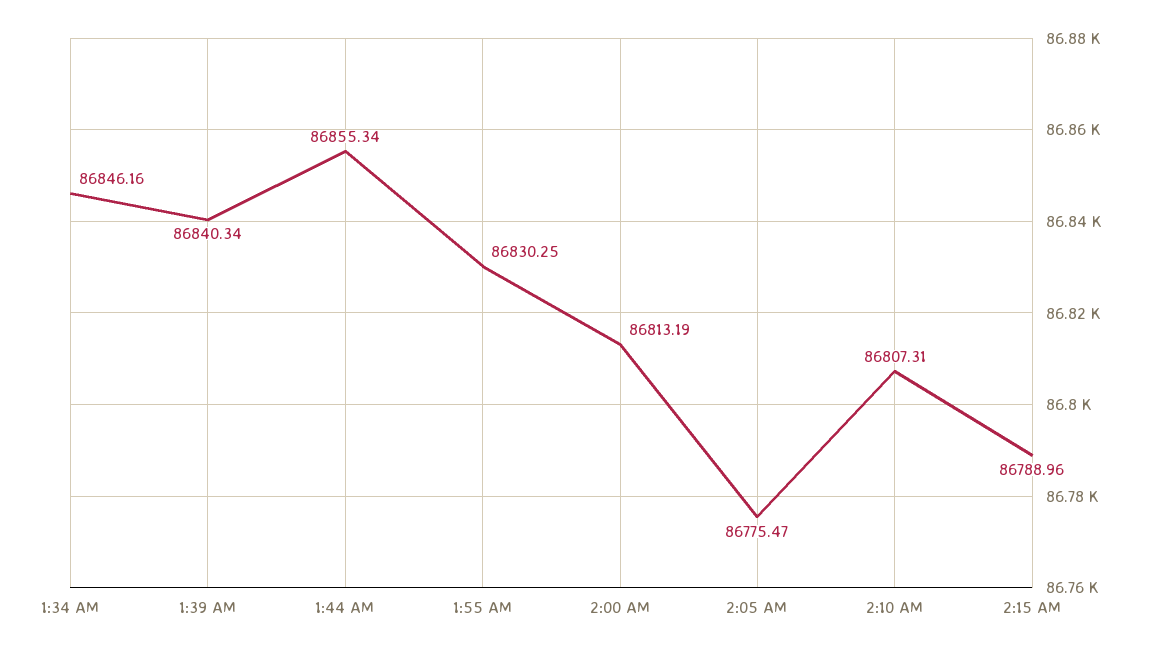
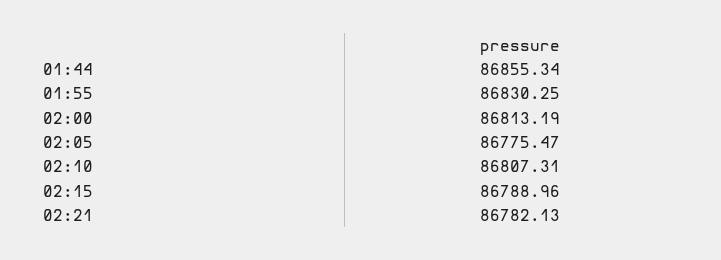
1:34 AM: 86846.16 -> none
1:39 AM: 86840.34 -> none
02:21: none -> 86782.13

